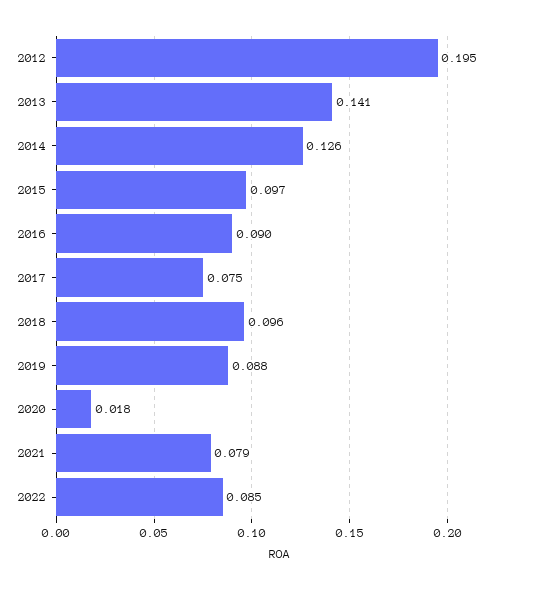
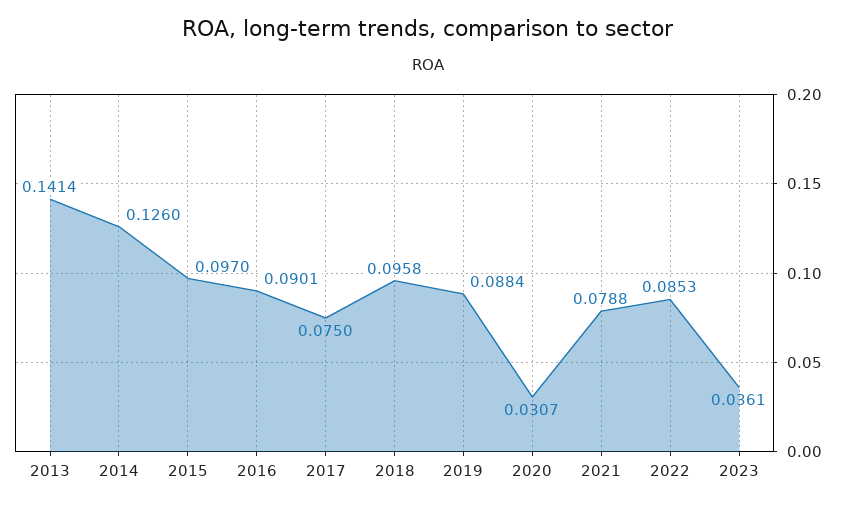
2012: 0.195 -> none
2020: 0.018 -> 0.0307
2023: none -> 0.0361

